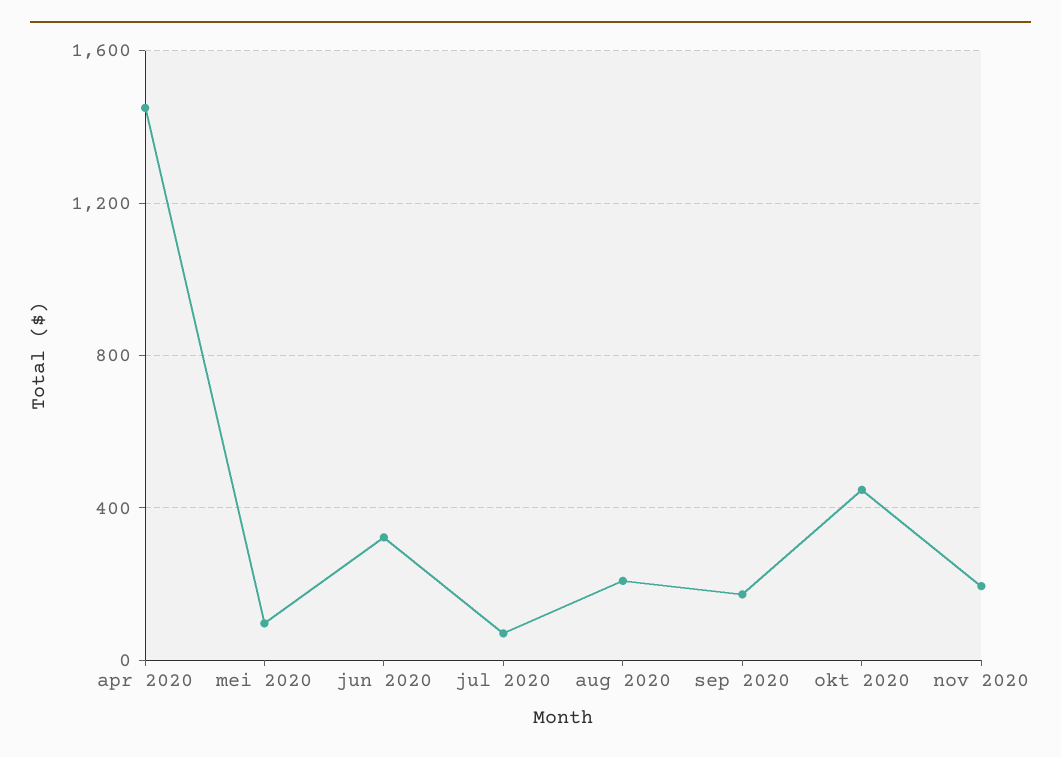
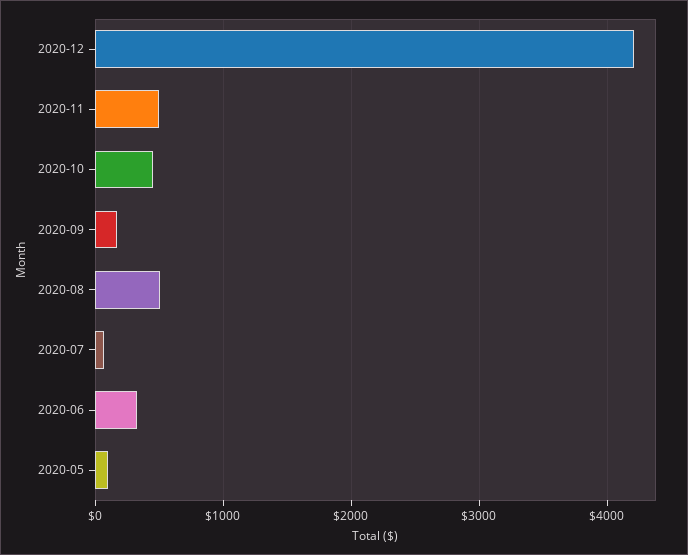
apr 2020: 1450 -> none
aug 2020: 200 -> 500
nov 2020: 200 -> 500
2020-12: none -> 4200

